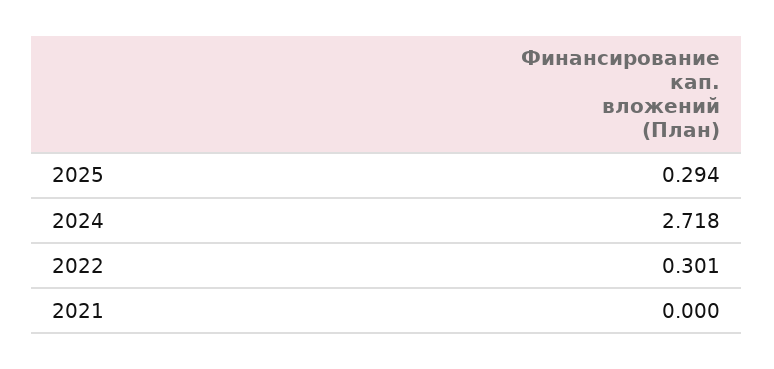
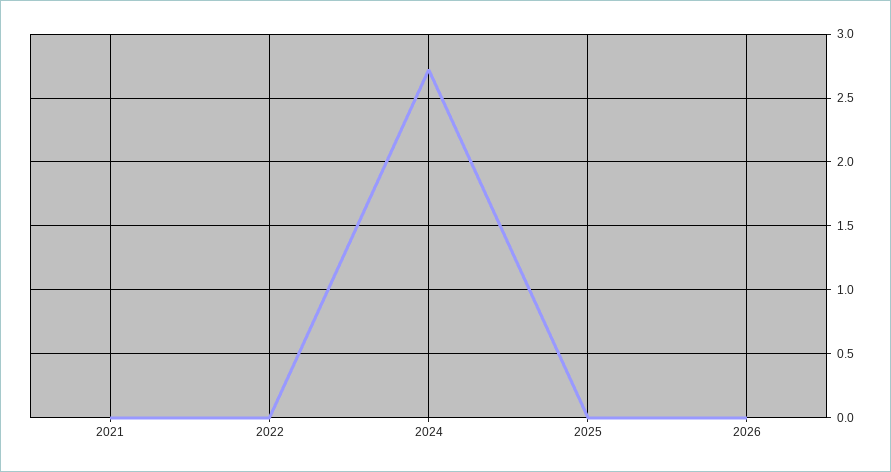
2025: 0.294 -> 0
2022: 0.301 -> 0
2026: none -> 0

